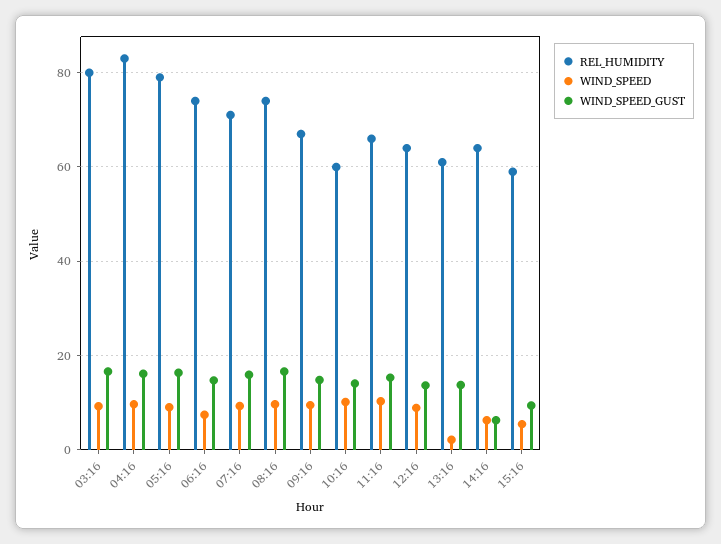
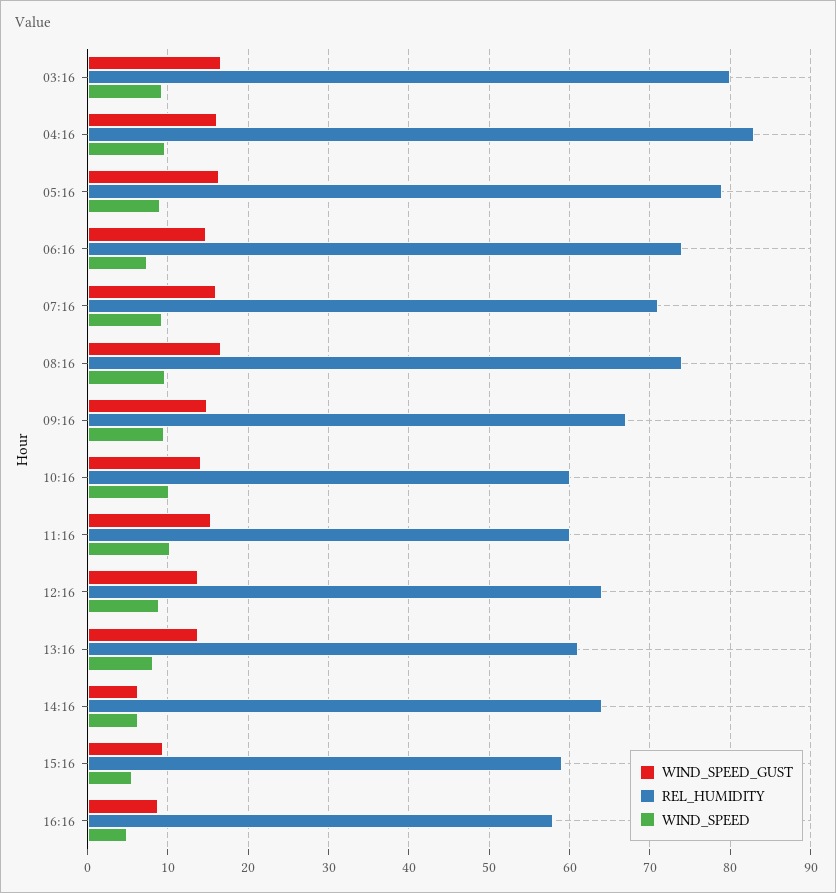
REL_HUMIDITY, 11:16: 66 -> 60
WIND_SPEED, 13:16: 2 -> 8
WIND_SPEED_GUST, 16:16: none -> 9
REL_HUMIDITY, 16:16: none -> 58
WIND_SPEED, 16:16: none -> 5

